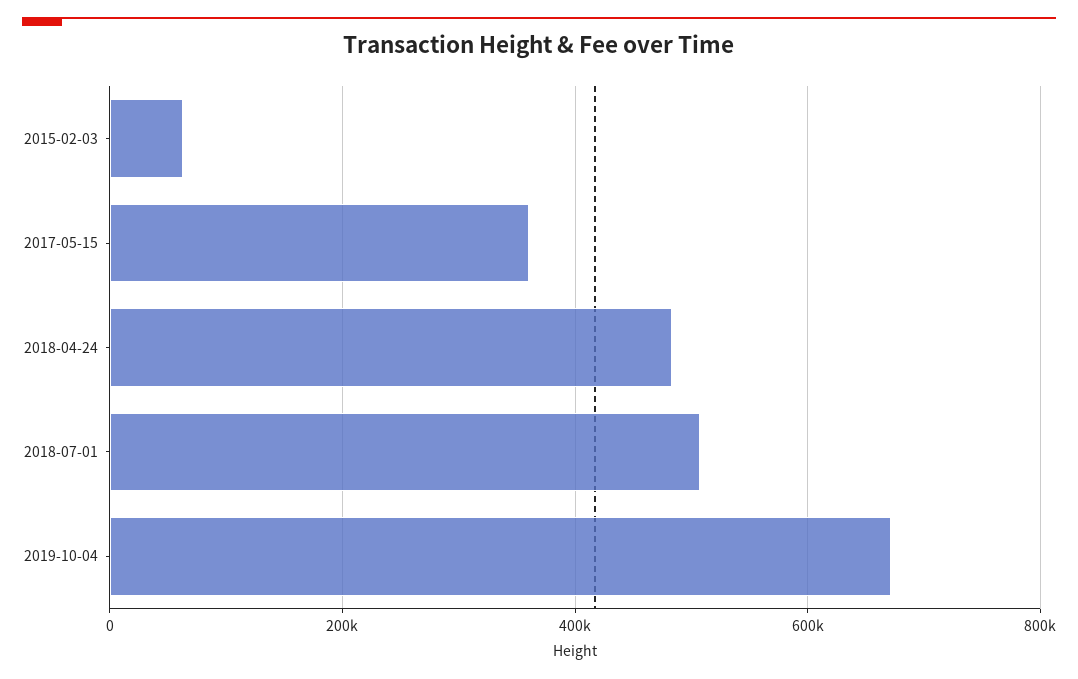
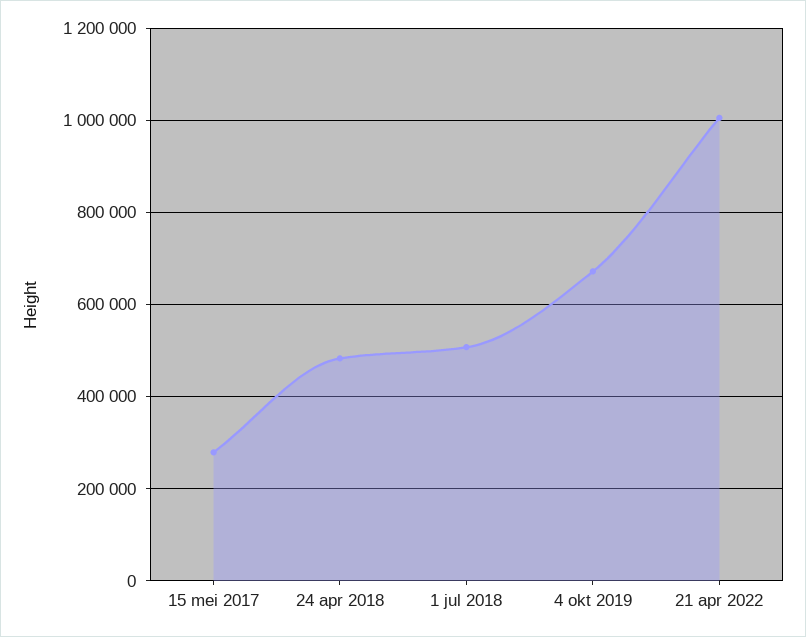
2015-02-03: 60000 -> none
2017-05-15: 360000 -> 280000
21 apr 2022: none -> 1000000

